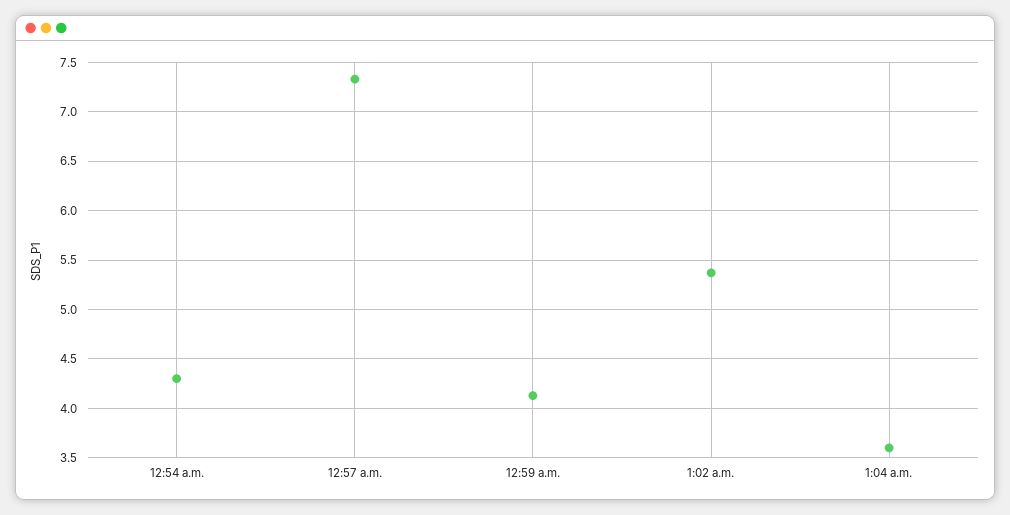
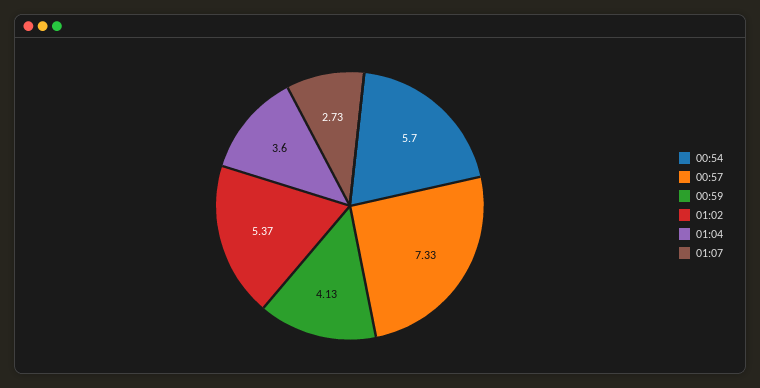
12:54 a.m.: 4.3 -> 5.7
01:07: none -> 2.73

